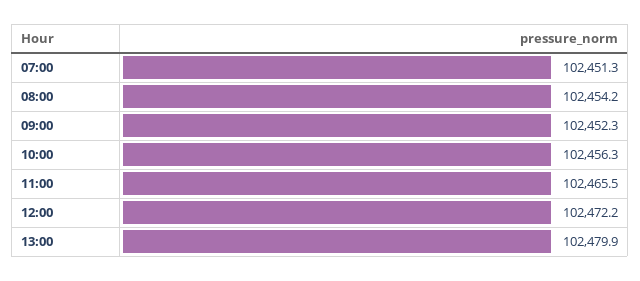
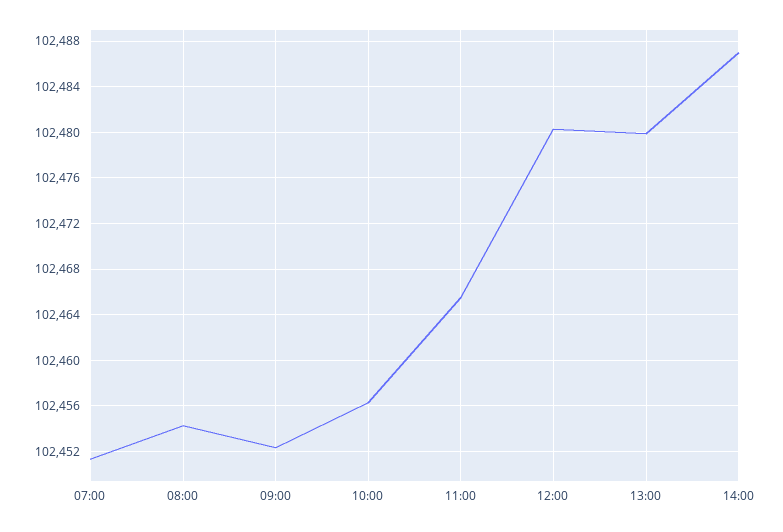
12:00: 102472.2 -> 102480
14:00: none -> 102487

